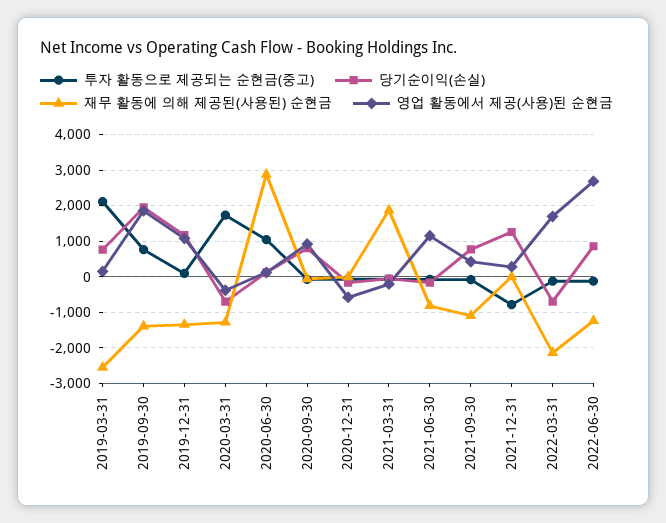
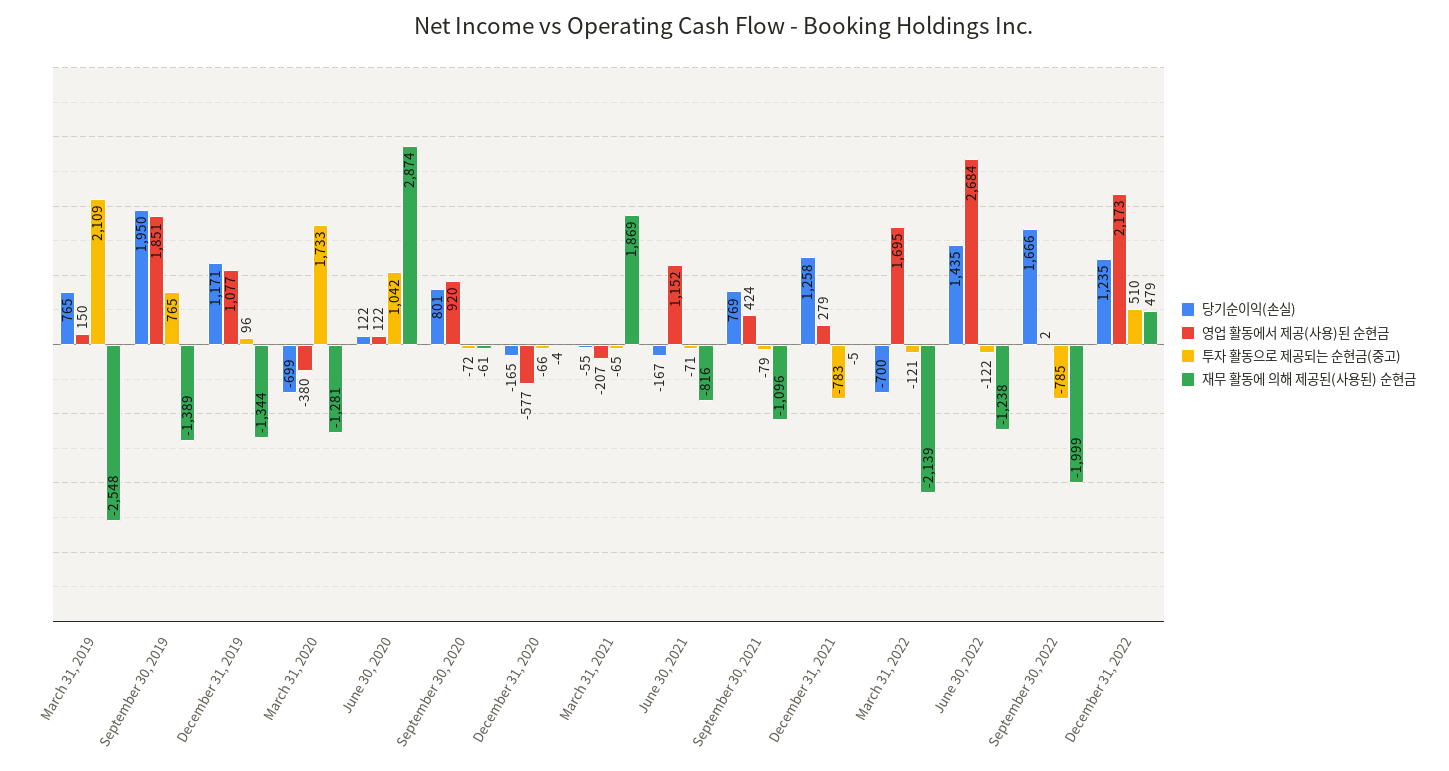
당기순이익(손실), 2022-06-30: 800 -> 1435
당기순이익(손실), September 30, 2022: none -> 1666
영업 활동에서 제공(사용)된 순현금, September 30, 2022: none -> 2
투자 활동으로 제공되는 순현금(중고), September 30, 2022: none -> -785
재무 활동에 의해 제공된(사용된) 순현금, September 30, 2022: none -> -1999
당기순이익(손실), December 31, 2022: none -> 1235
영업 활동에서 제공(사용)된 순현금, December 31, 2022: none -> 2173
투자 활동으로 제공되는 순현금(중고), December 31, 2022: none -> 510
재무 활동에 의해 제공된(사용된) 순현금, December 31, 2022: none -> 479

